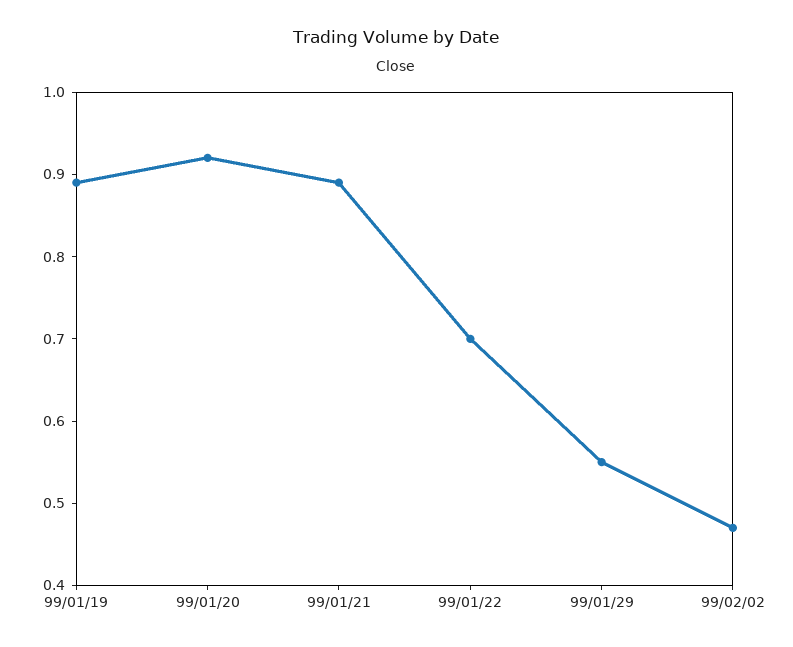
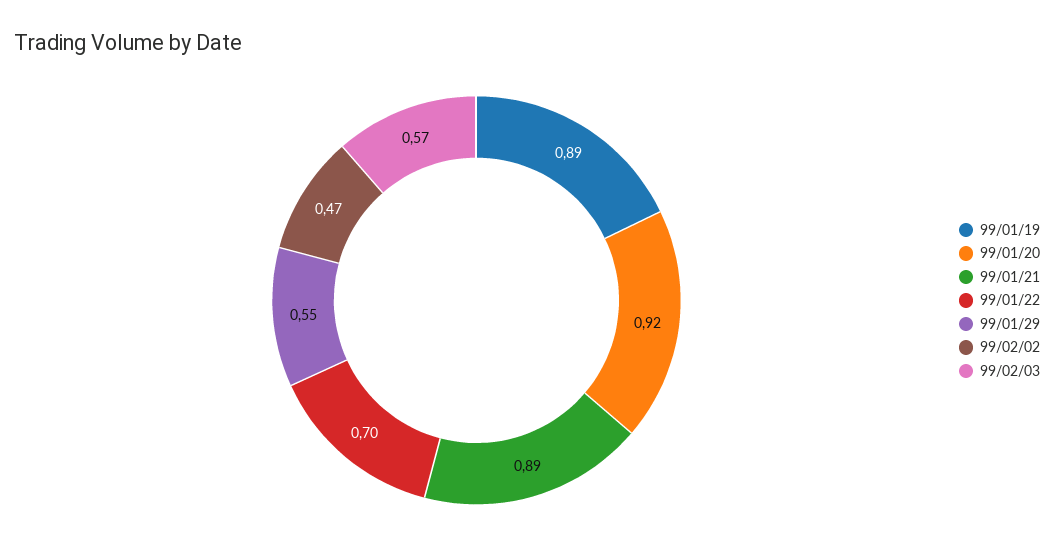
99/02/03: none -> 0.57

